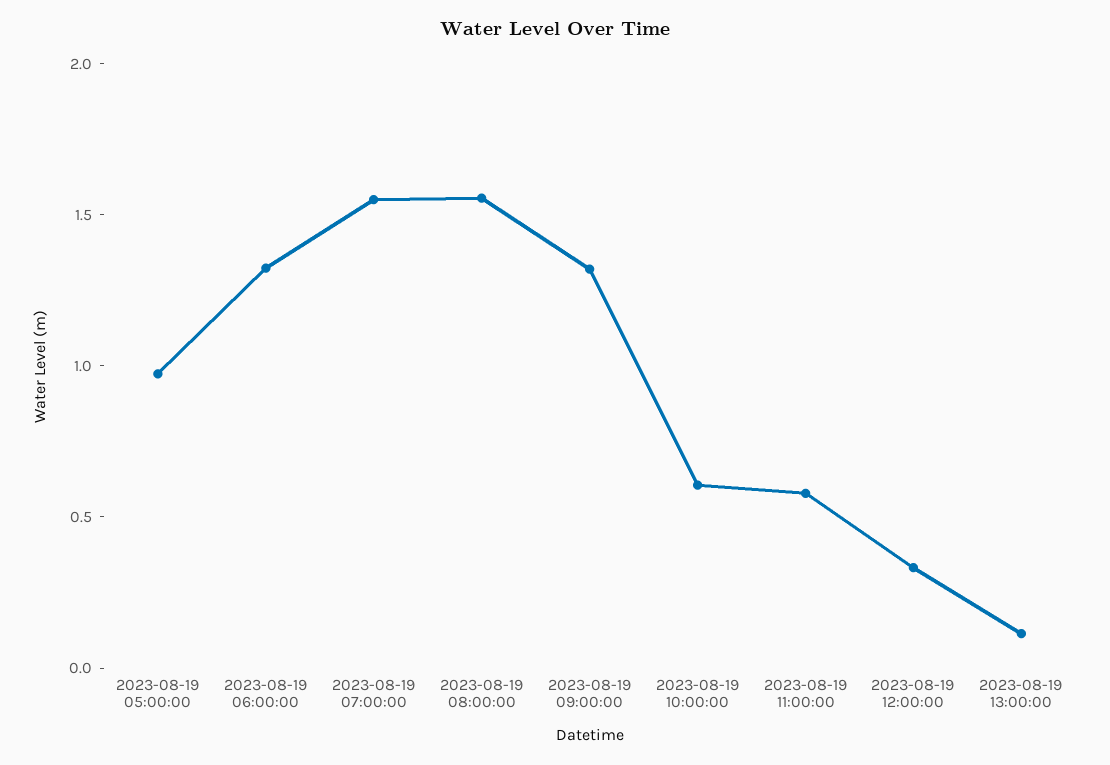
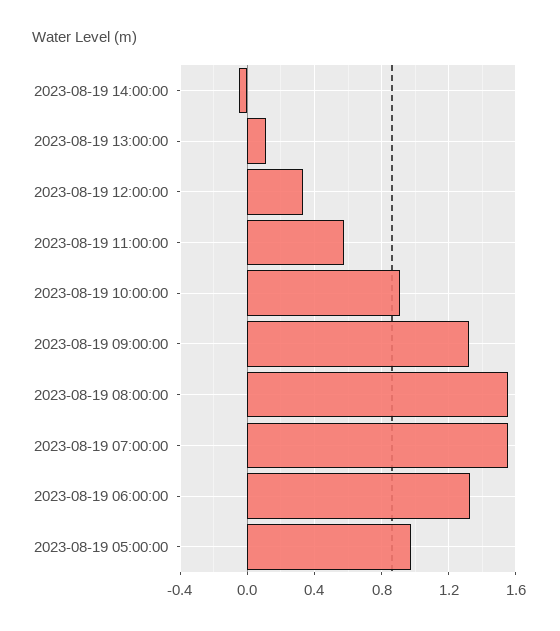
2023-08-19 10:00:00: 0.6 -> 0.9
2023-08-19 14:00:00: none -> -0.05

